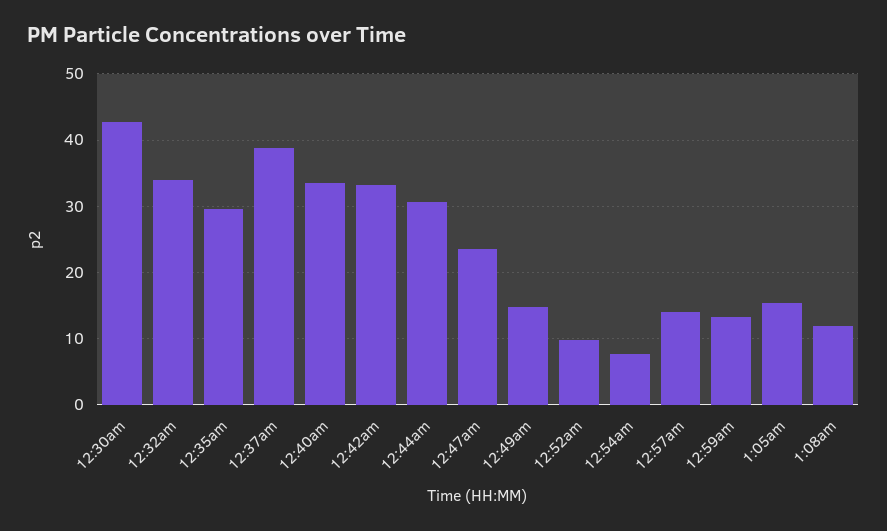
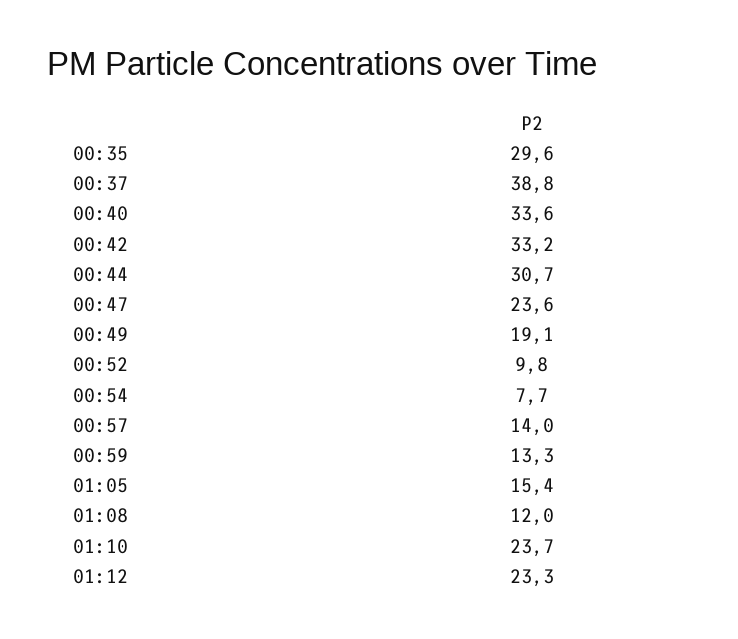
12:30am: 43 -> none
12:32am: 34 -> none
12:49am: 15 -> 19.1
01:10: none -> 23.7
01:12: none -> 23.3

